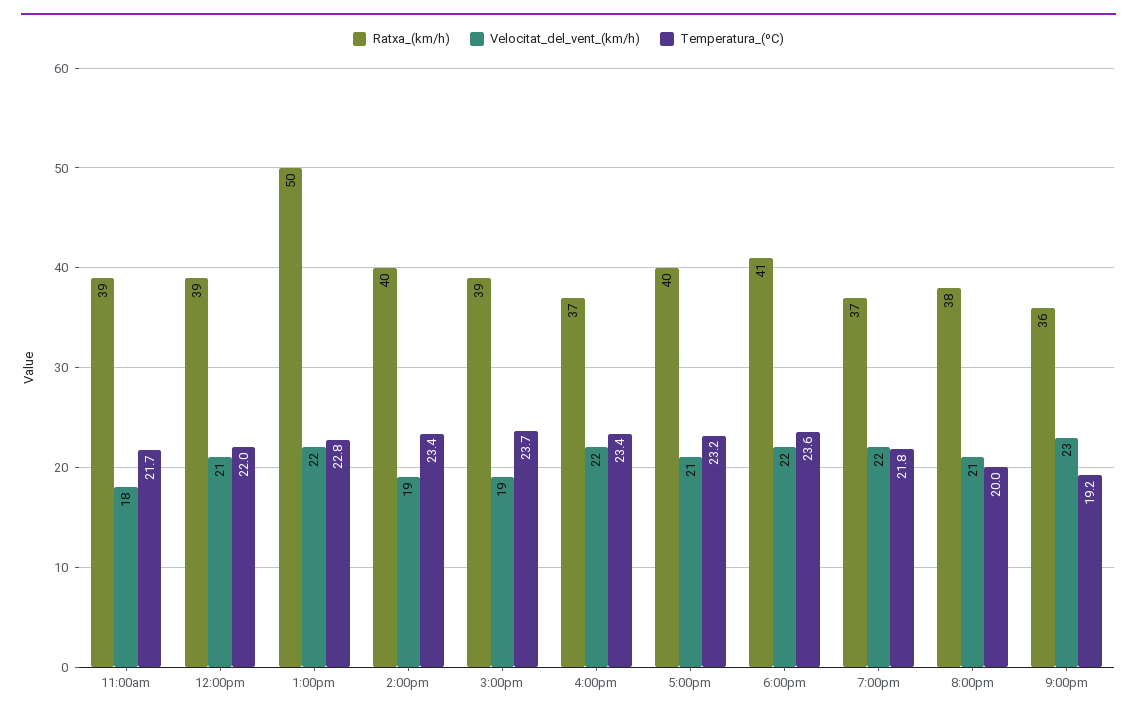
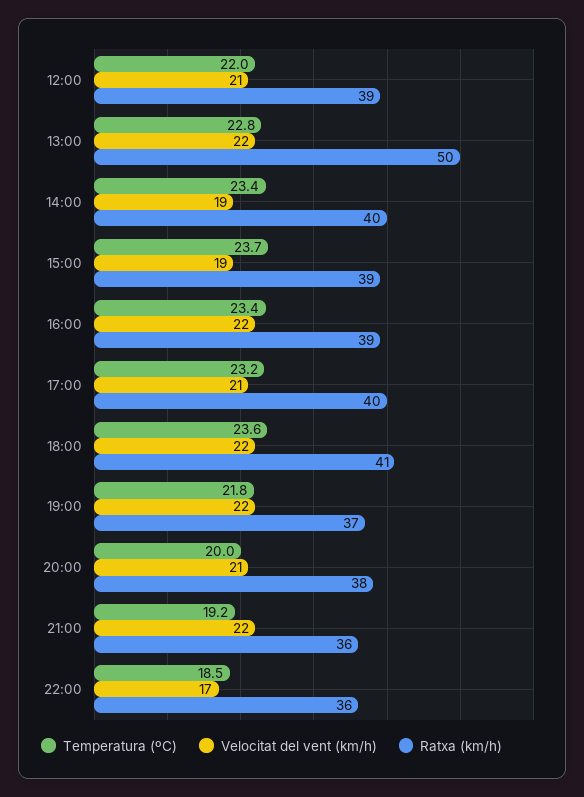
Ratxa_(km/h), 11:00am: 39 -> none
Velocitat_del_vent_(km/h), 11:00am: 18 -> none
Temperatura_(ºC), 11:00am: 21.7 -> none
Ratxa_(km/h), 4:00pm: 37 -> 39
Velocitat_del_vent_(km/h), 9:00pm: 23 -> 22
Temperatura_(ºC), 22:00: none -> 18.5
Velocitat_del_vent_(km/h), 22:00: none -> 17
Ratxa_(km/h), 22:00: none -> 36

